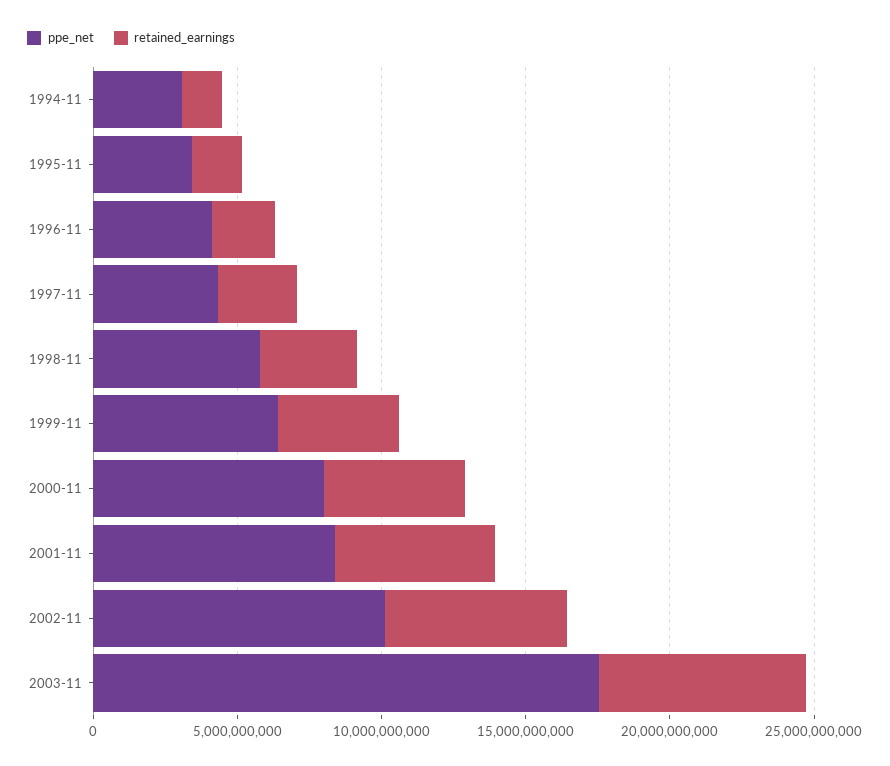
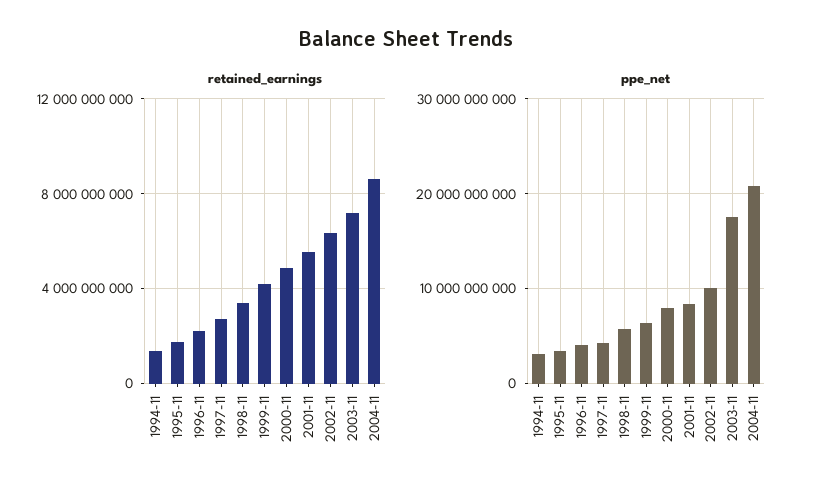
retained_earnings, 2004-11: none -> 8500000000
ppe_net, 2004-11: none -> 21000000000

